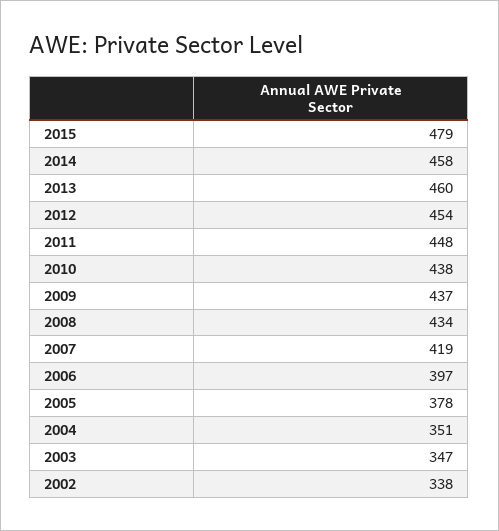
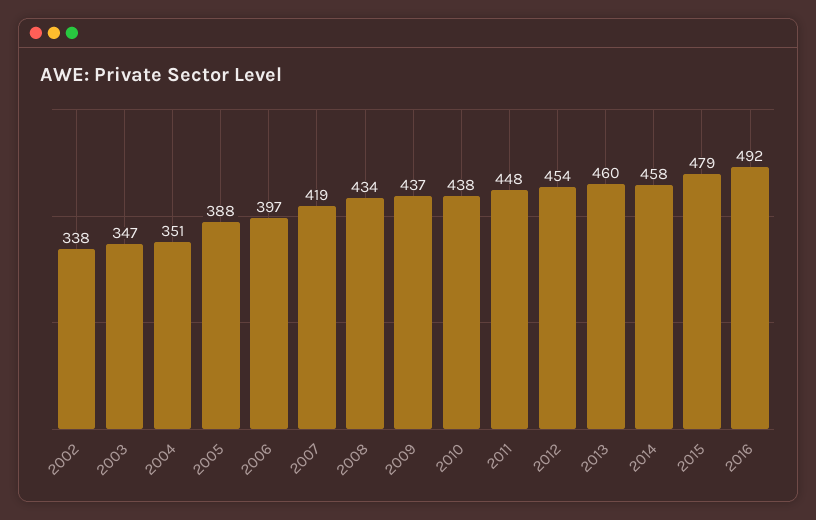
2005: 378 -> 388
2016: none -> 492

